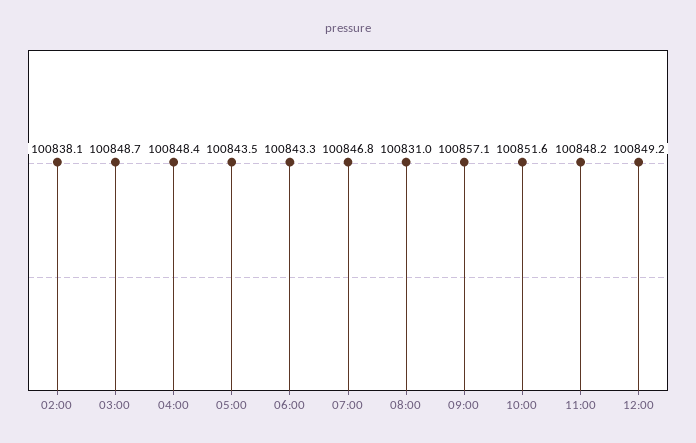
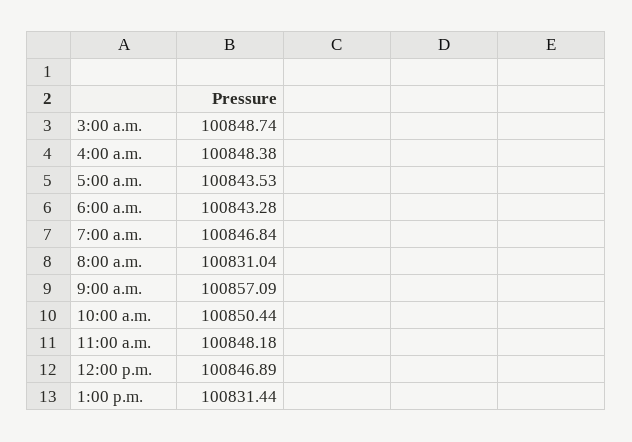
02:00: 100838.1 -> none
10:00: 100851.6 -> 100850.44
12:00: 100849.2 -> 100846.89
1:00 p.m.: none -> 100831.44

